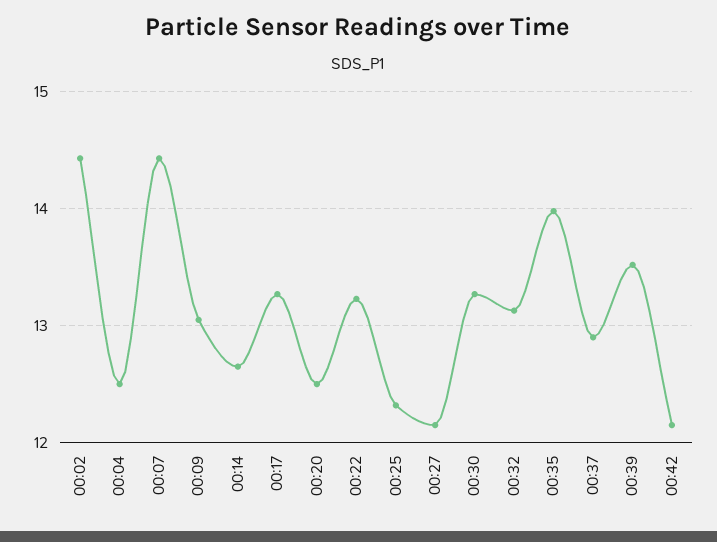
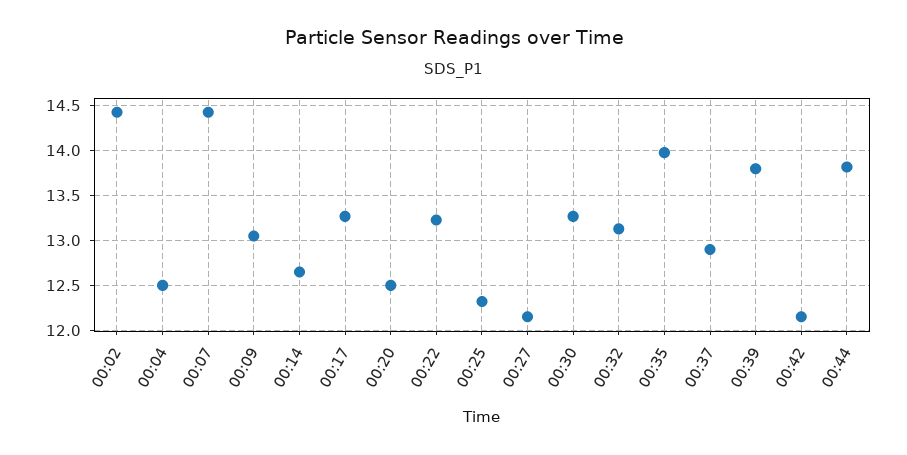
00:39: 13.5 -> 13.8
00:44: none -> 13.8

